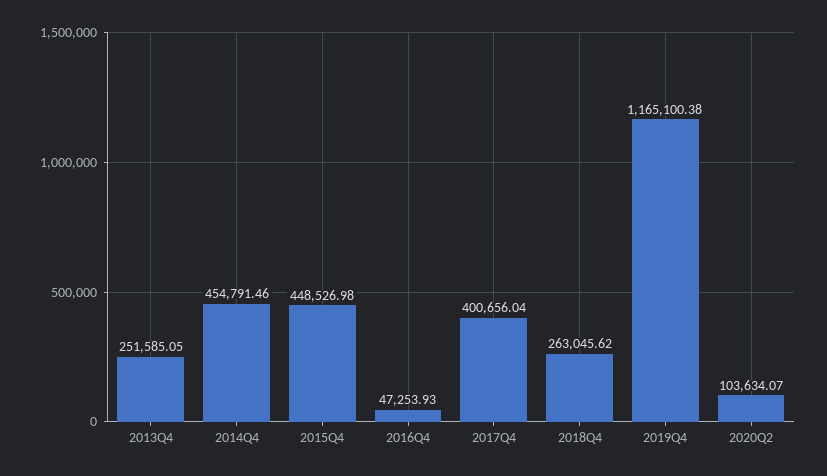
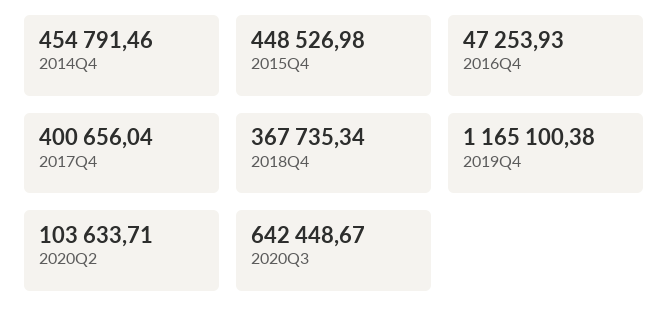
2013Q4: 251585.05 -> none
2018Q4: 263045.62 -> 367735.34
2020Q2: 103634.07 -> 103633.71
2020Q3: none -> 642448.67

